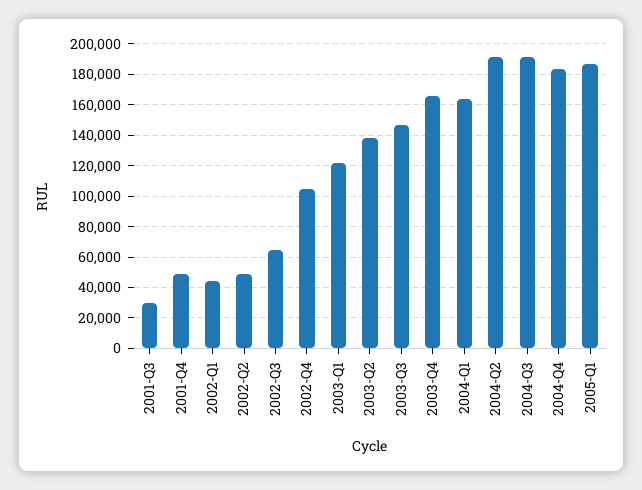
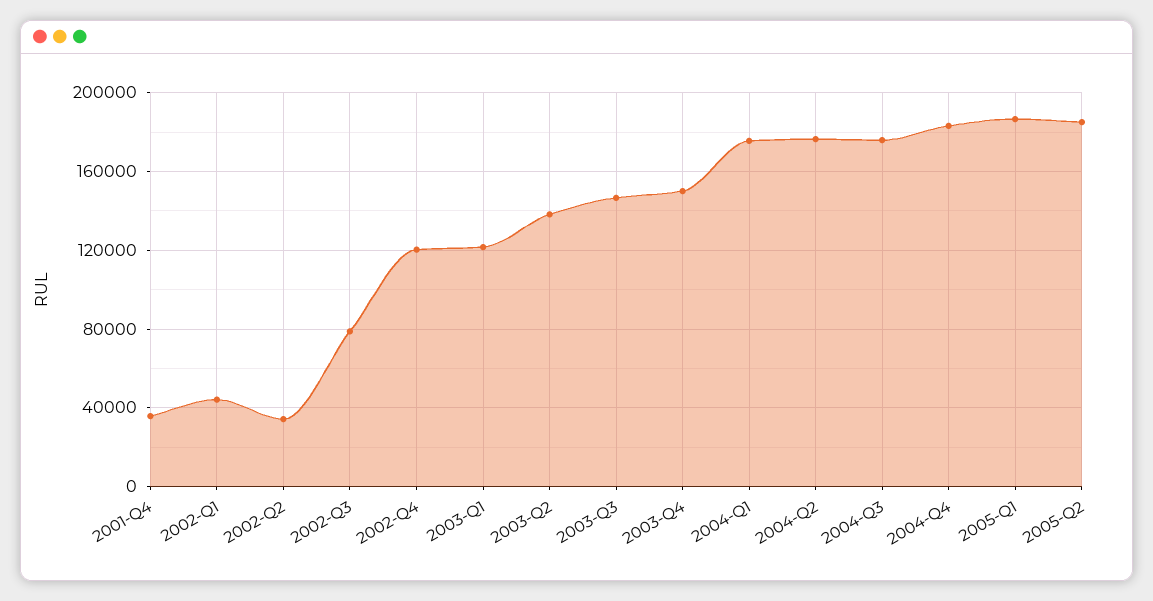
2001-Q3: 30000 -> none
2001-Q4: 50000 -> 35000
2002-Q2: 50000 -> 35000
2002-Q3: 65000 -> 80000
2002-Q4: 105000 -> 120000
2003-Q4: 165000 -> 150000
2004-Q1: 165000 -> 175000
2004-Q2: 190000 -> 175000
2004-Q3: 190000 -> 175000
2005-Q2: none -> 185000

